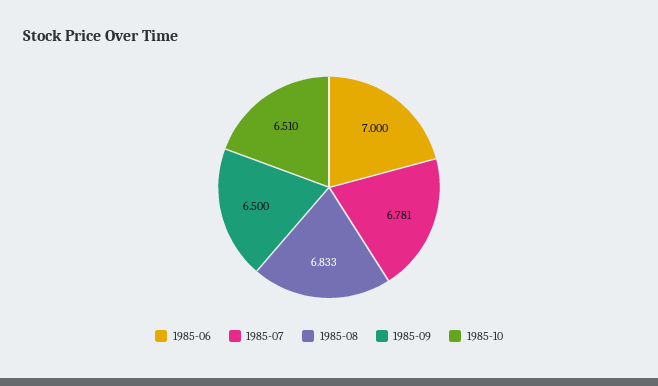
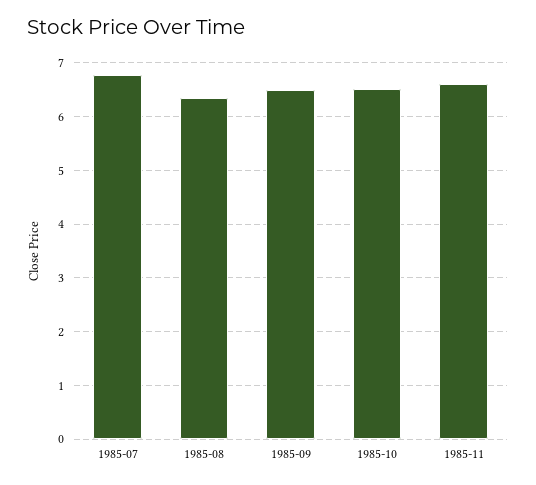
1985-06: 7 -> none
1985-08: 6.833 -> 6.4
1985-11: none -> 6.6

